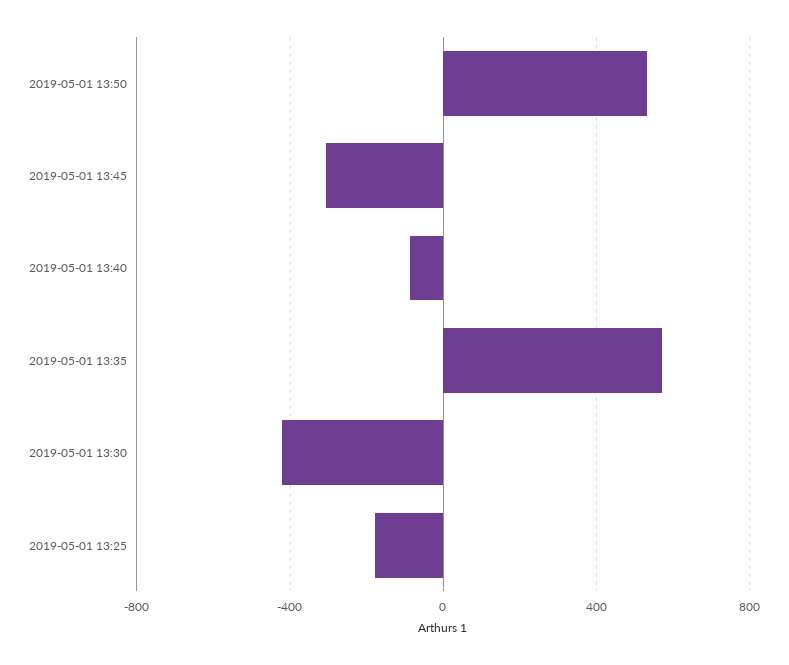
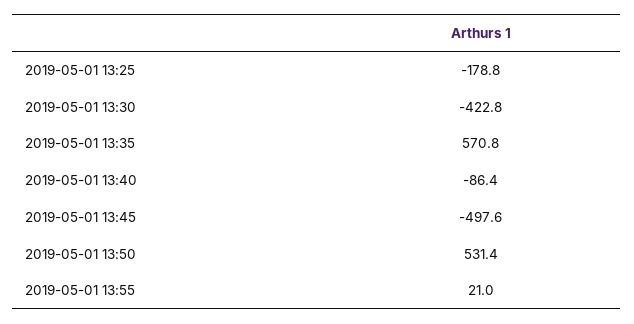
2019-05-01 13:45: -300 -> -497.6
2019-05-01 13:55: none -> 21

